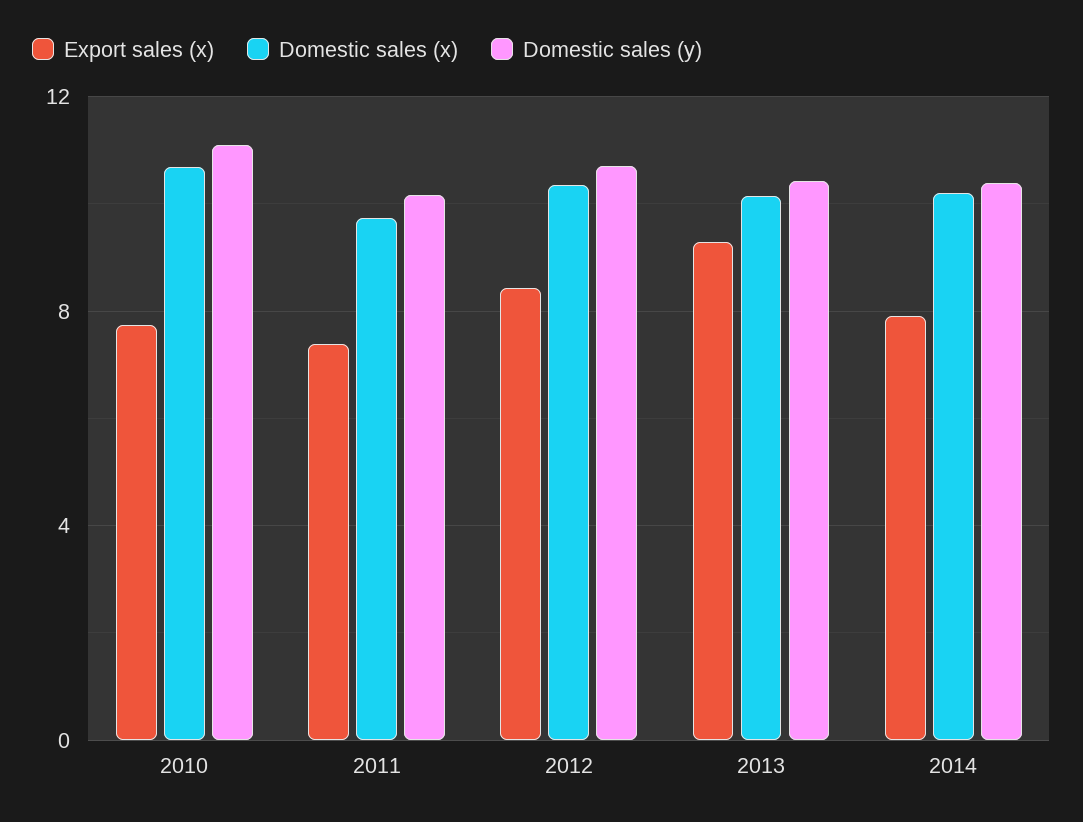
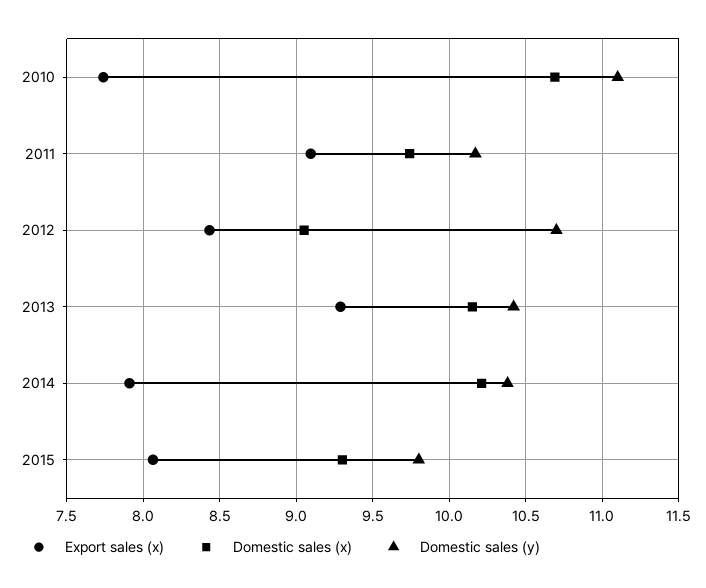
Export sales (x), 2011: 7.5 -> 9.1
Domestic sales (x), 2012: 10.5 -> 9.05
Export sales (x), 2015: none -> 8.05
Domestic sales (x), 2015: none -> 9.3
Domestic sales (y), 2015: none -> 9.8

